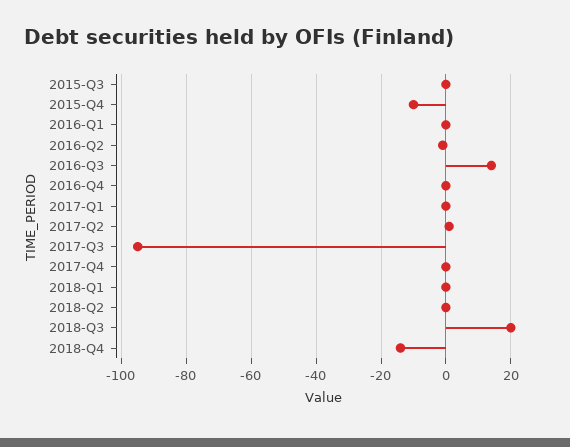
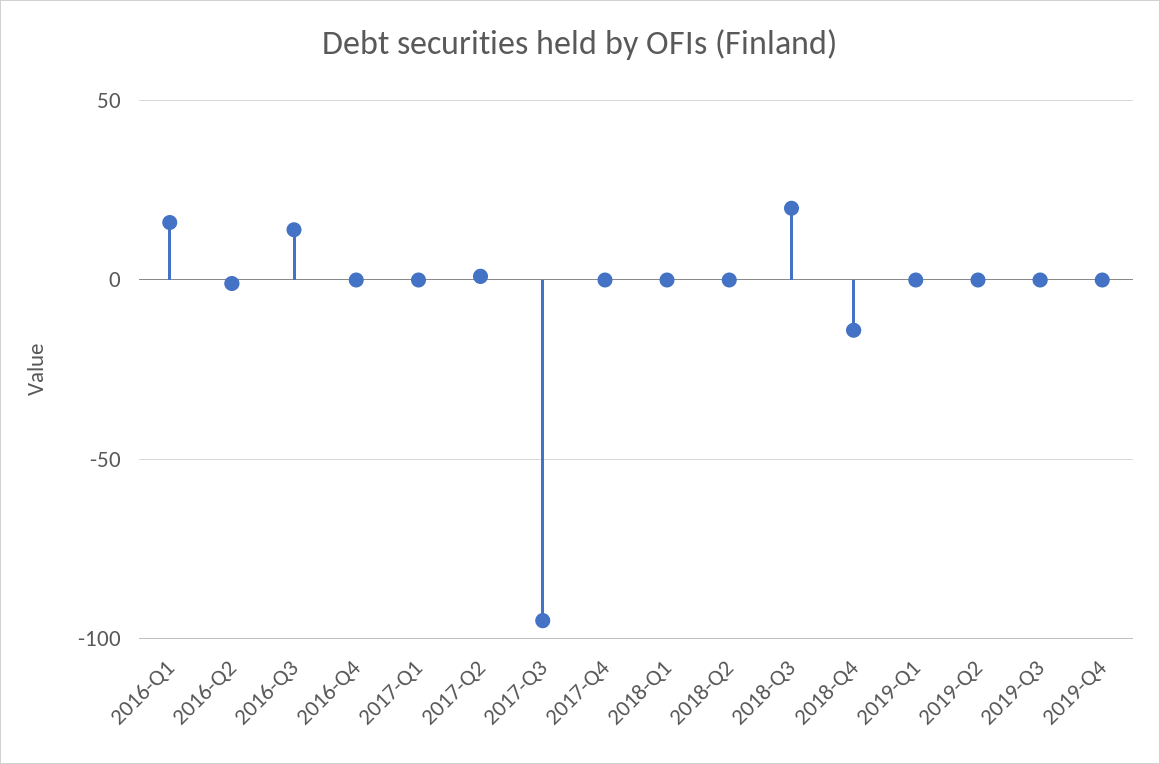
2015-Q3: 0 -> none
2015-Q4: -10 -> none
2016-Q1: 0 -> 15
2019-Q1: none -> 0
2019-Q2: none -> 0
2019-Q3: none -> 0
2019-Q4: none -> 0

